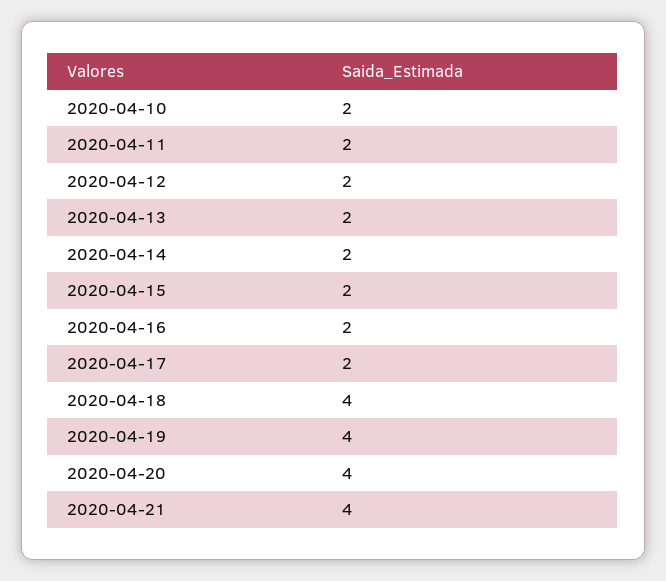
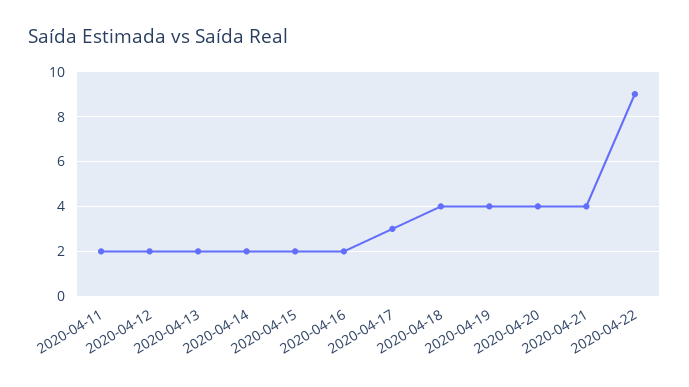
2020-04-10: 2 -> none
2020-04-17: 2 -> 3
2020-04-22: none -> 9

